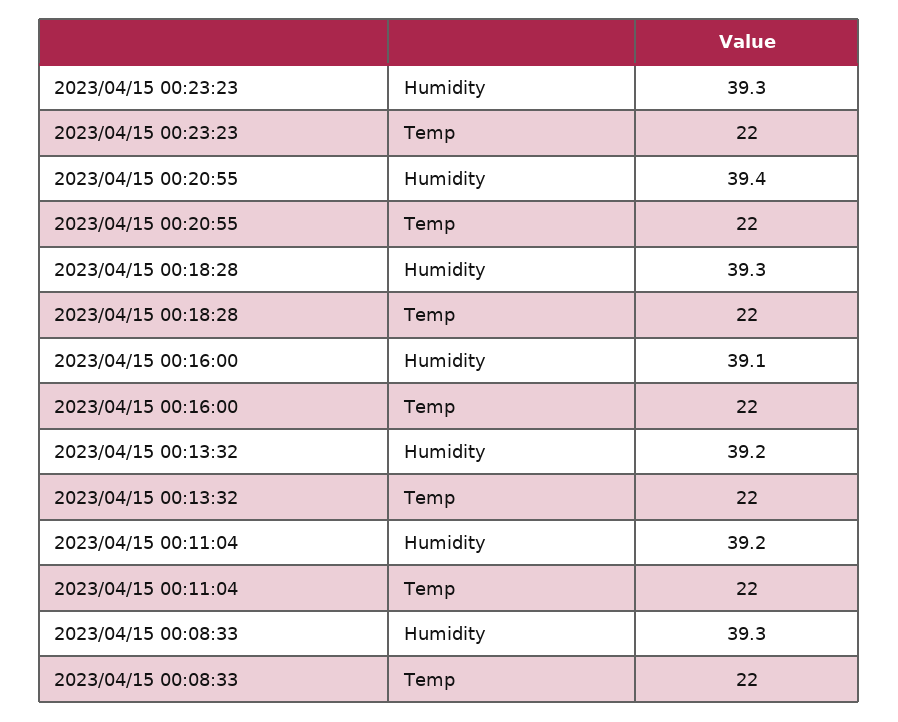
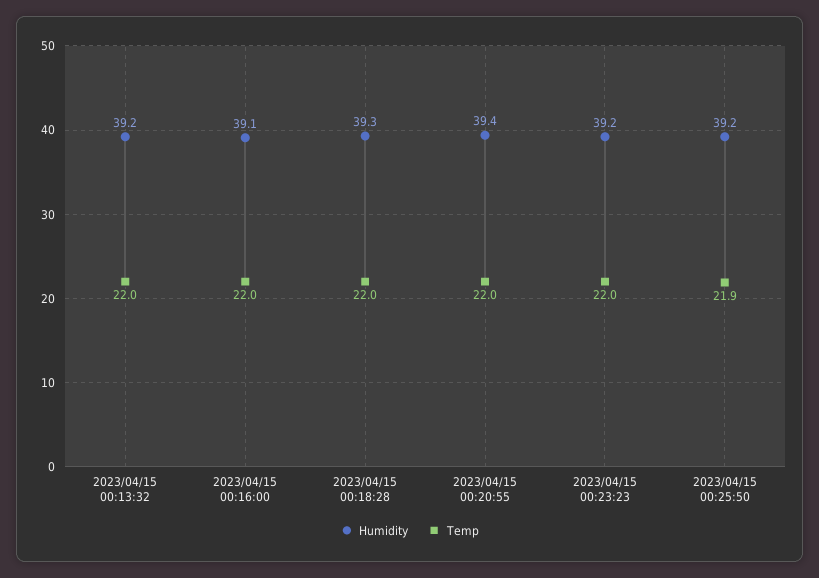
Humidity, 2023/04/15 00:23:23: 39.3 -> 39.2
Humidity, 2023/04/15 00:11:04: 39.2 -> none
Temp, 2023/04/15 00:11:04: 22 -> none
Humidity, 2023/04/15 00:08:33: 39.3 -> none
Temp, 2023/04/15 00:08:33: 22 -> none
Humidity, 2023/04/15 00:25:50: none -> 39.2
Temp, 2023/04/15 00:25:50: none -> 21.9

